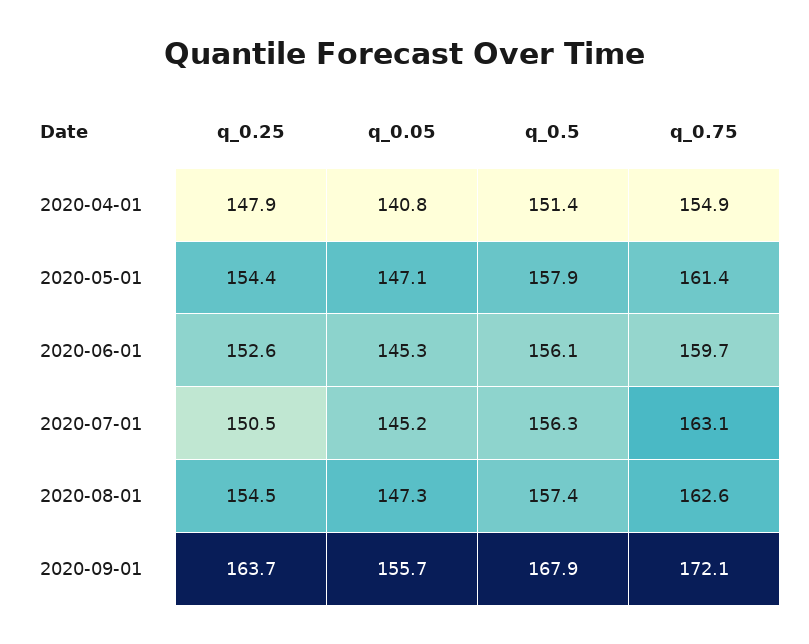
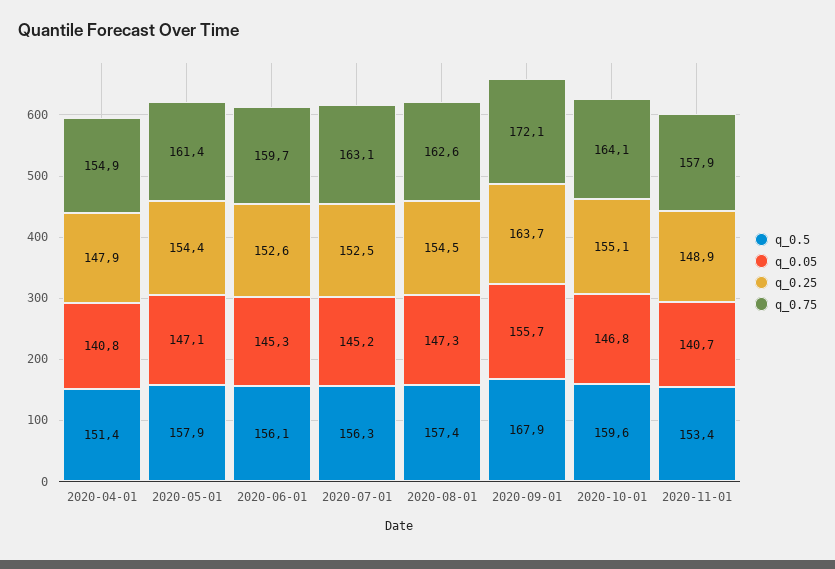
q_0.25, 2020-07-01: 150.5 -> 152.5
q_0.5, 2020-10-01: none -> 159.6
q_0.05, 2020-10-01: none -> 146.8
q_0.25, 2020-10-01: none -> 155.1
q_0.75, 2020-10-01: none -> 164.1
q_0.5, 2020-11-01: none -> 153.4
q_0.05, 2020-11-01: none -> 140.7
q_0.25, 2020-11-01: none -> 148.9
q_0.75, 2020-11-01: none -> 157.9

